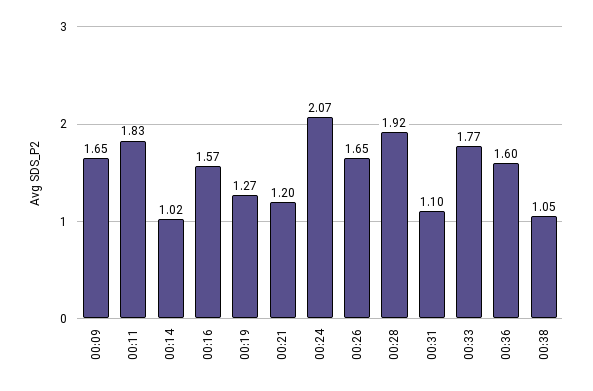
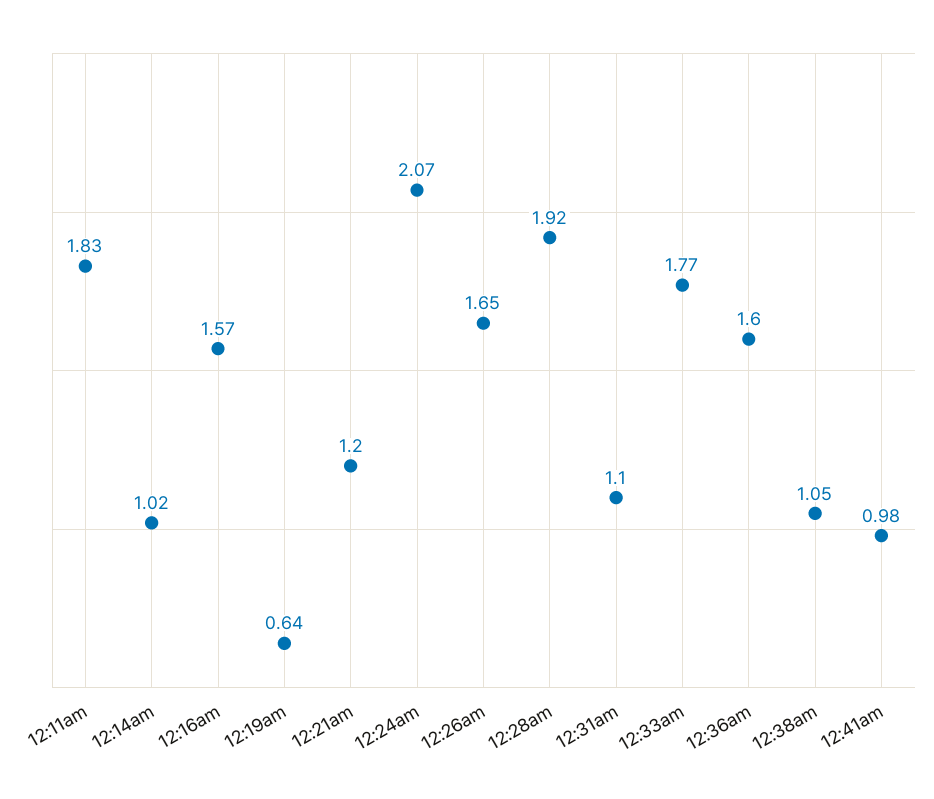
00:09: 1.65 -> none
00:19: 1.27 -> 0.64
12:41am: none -> 0.98

